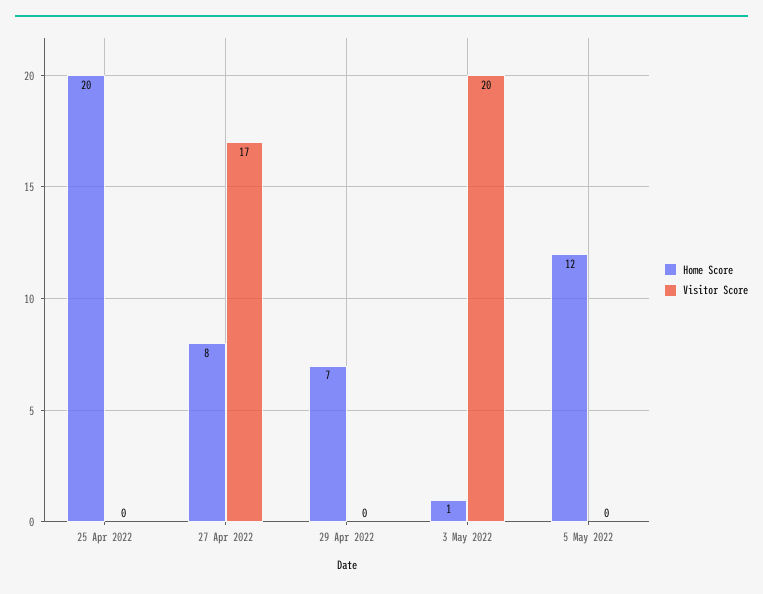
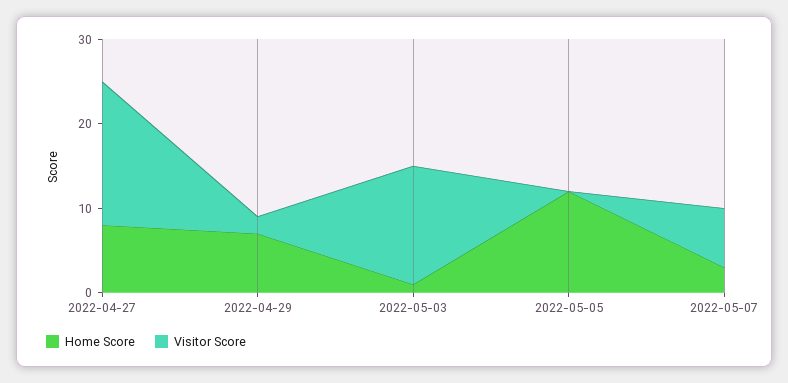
Home Score, 25 Apr 2022: 20 -> none
Visitor Score, 25 Apr 2022: 0 -> none
Visitor Score, 29 Apr 2022: 0 -> 2
Visitor Score, 3 May 2022: 20 -> 14
Home Score, 2022-05-07: none -> 3
Visitor Score, 2022-05-07: none -> 7

